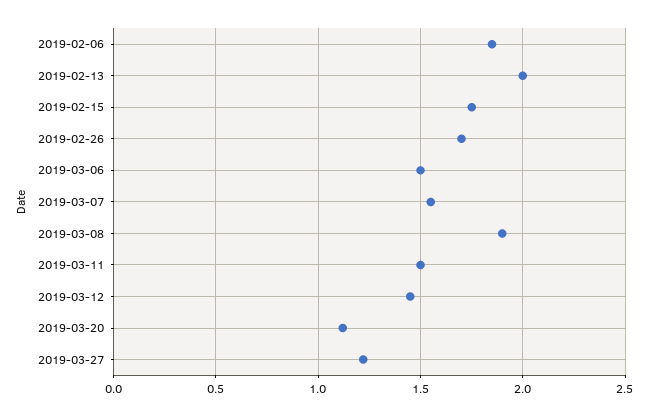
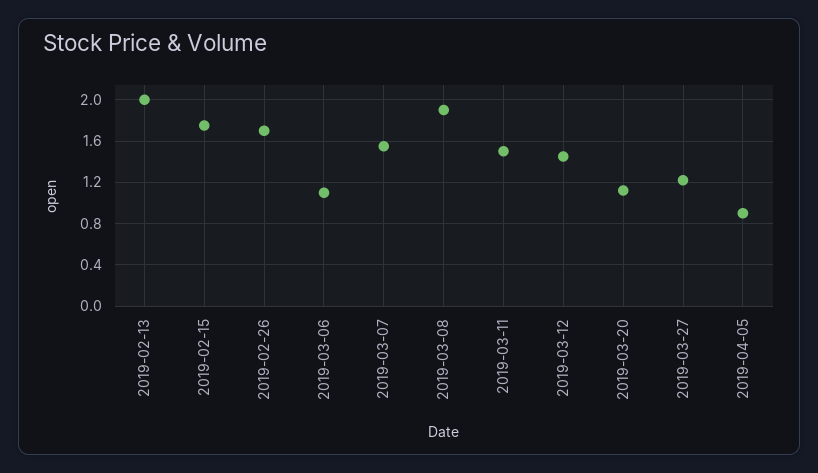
2019-02-06: 1.85 -> none
2019-03-06: 1.5 -> 1.1
2019-04-05: none -> 0.9

